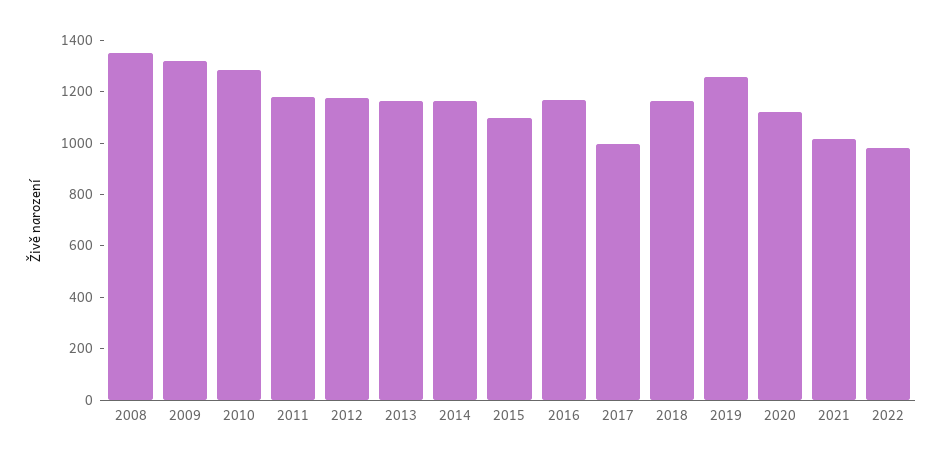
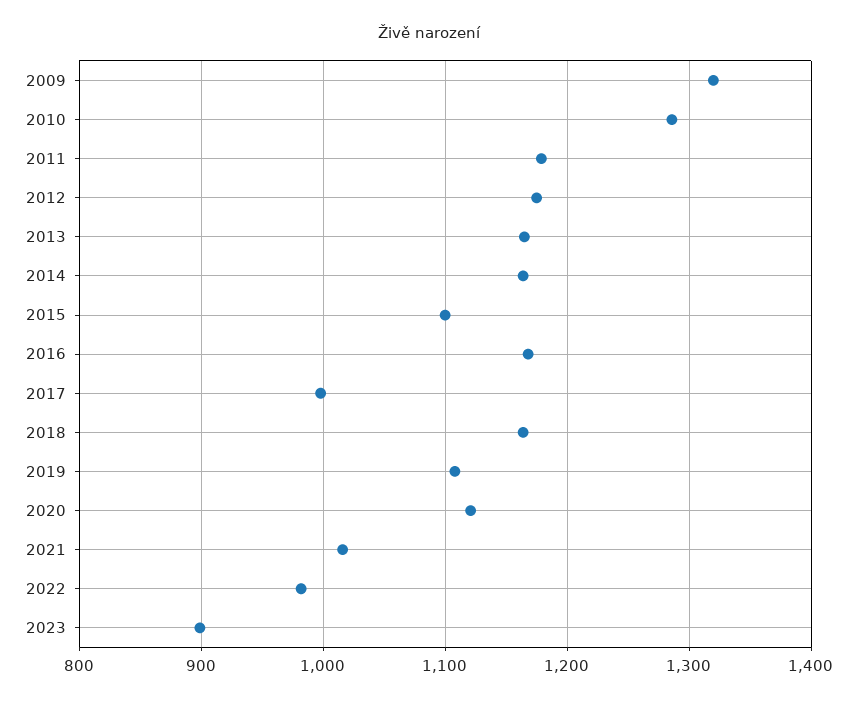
2008: 1350 -> none
2019: 1250 -> 1110
2023: none -> 900

